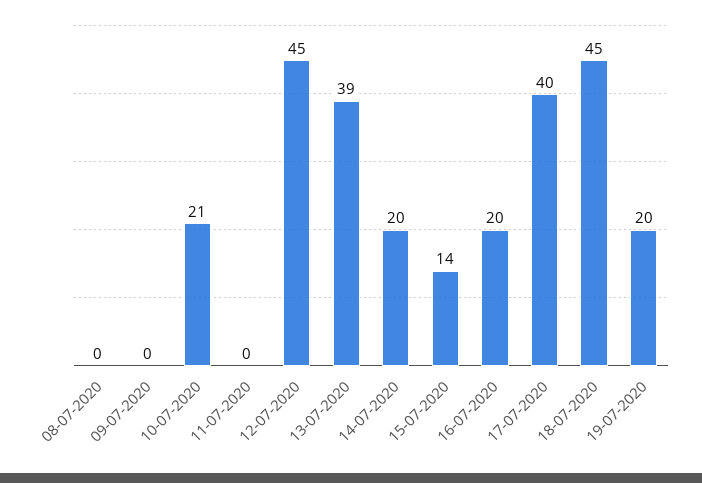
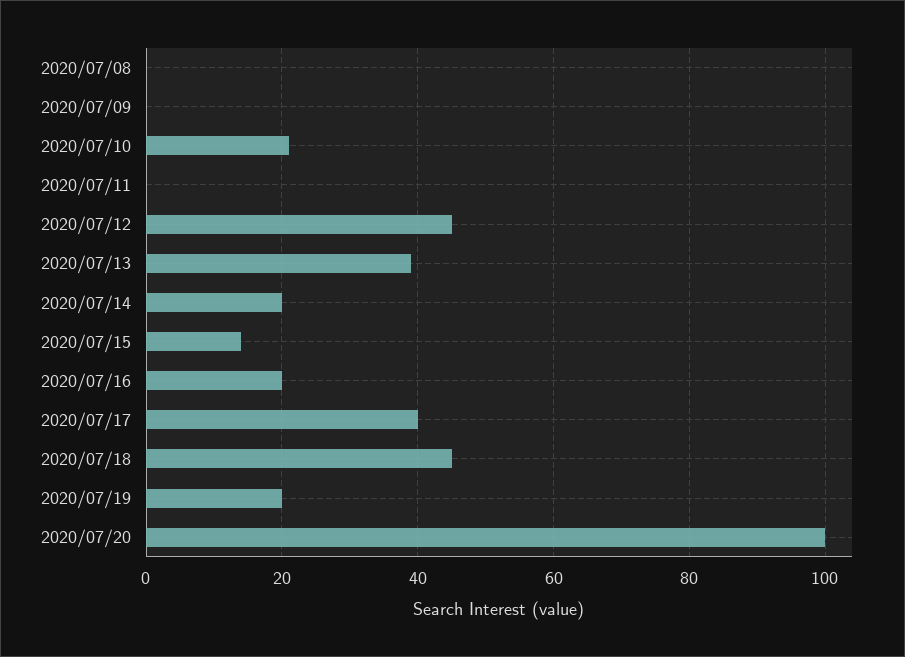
2020/07/20: none -> 100

